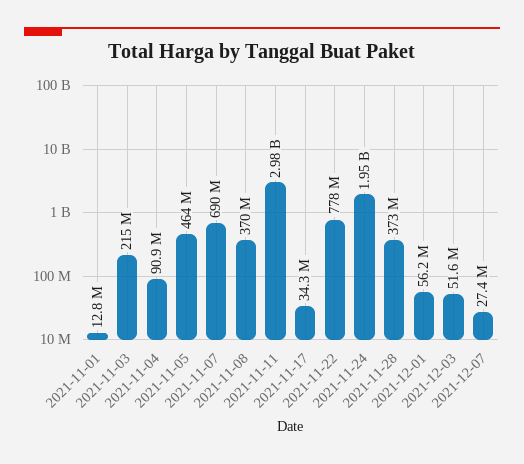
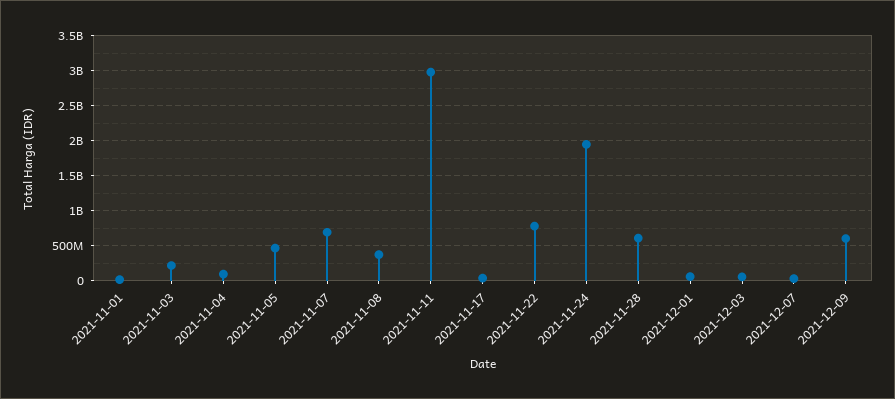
2021-11-28: 373000000 -> 600000000
2021-12-09: none -> 600000000

